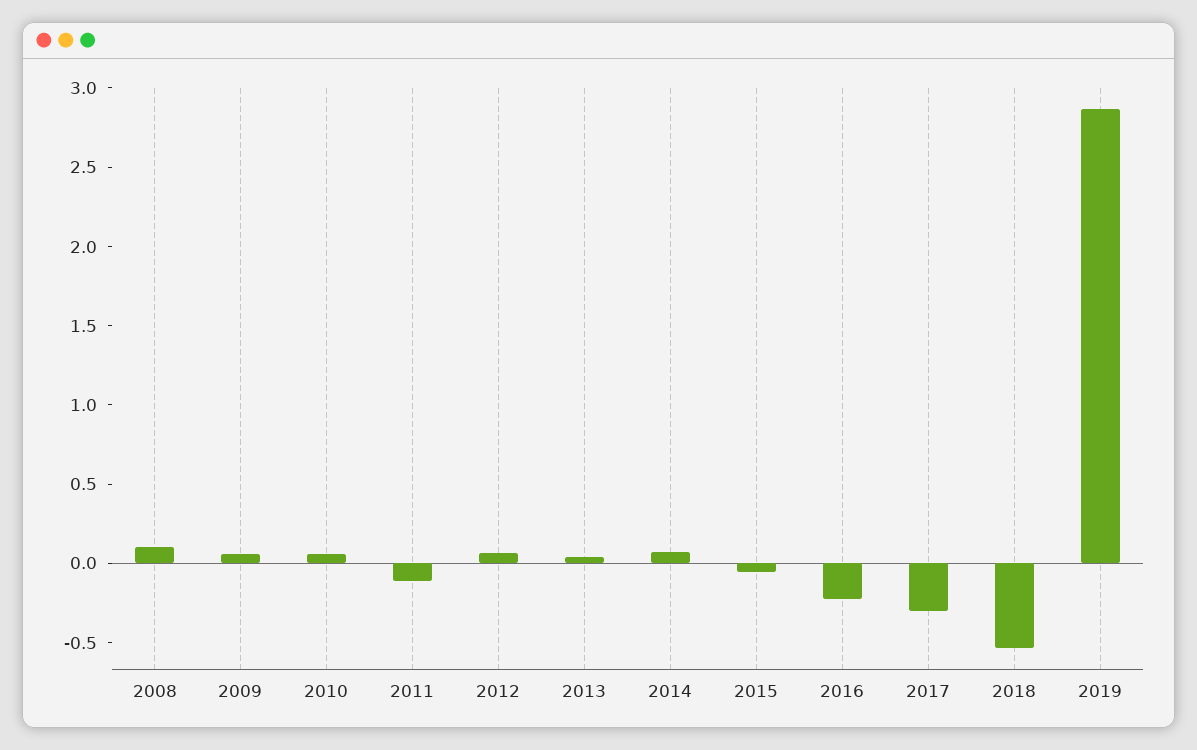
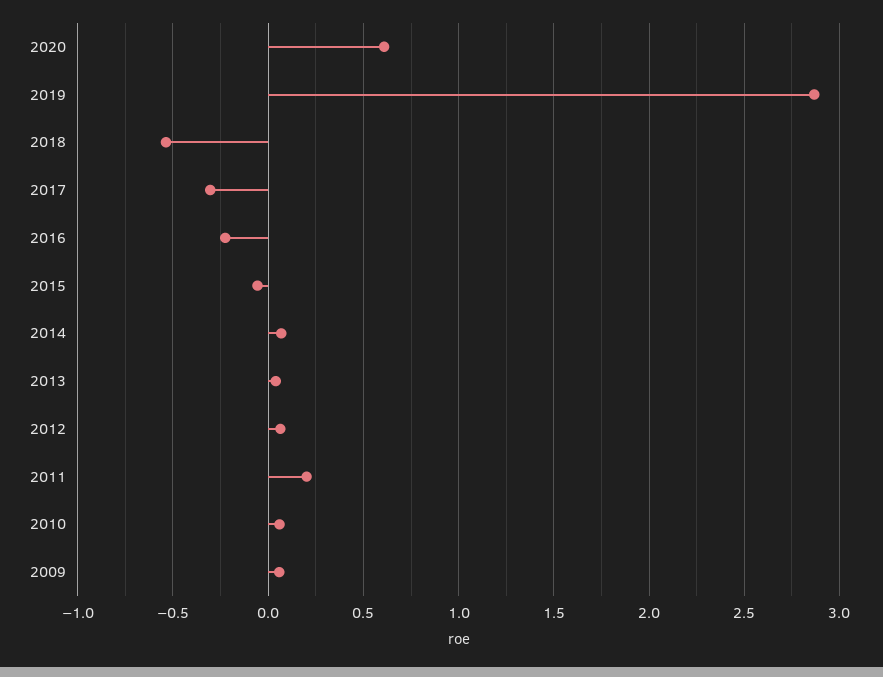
2008: 0.1 -> none
2011: -0.1 -> 0.2
2020: none -> 0.6

